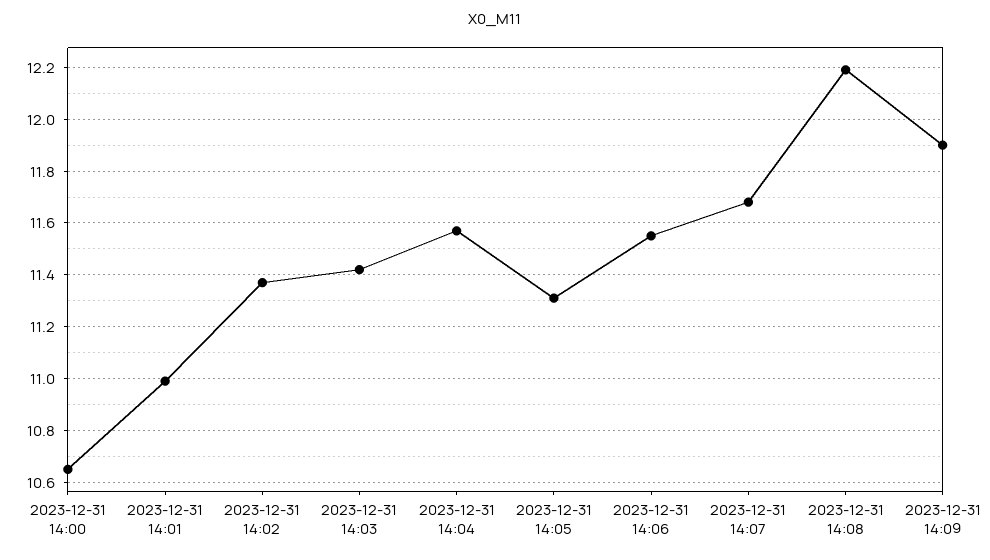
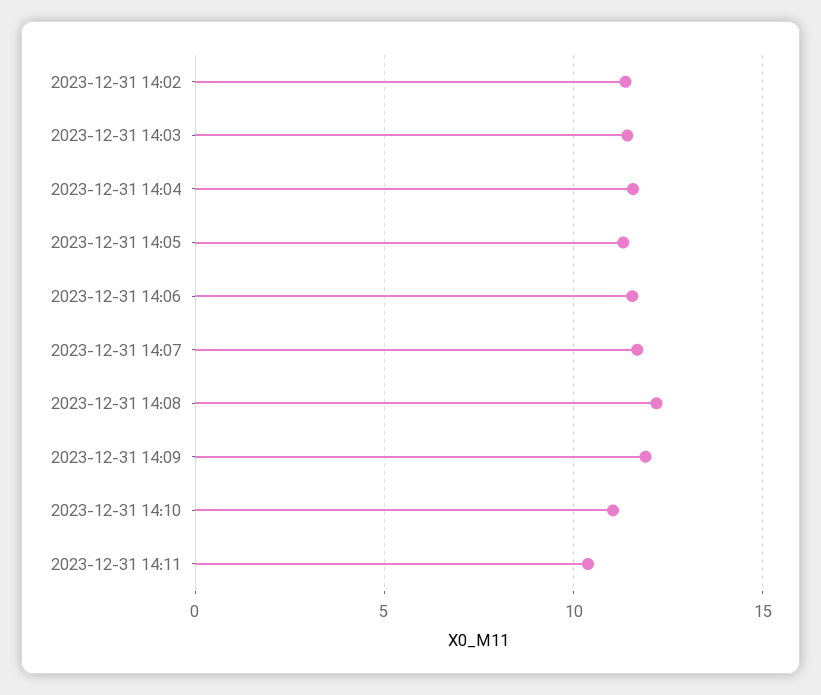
2023-12-31 14:00: 10.65 -> none
2023-12-31 14:01: 11 -> none
2023-12-31 14:10: none -> 11
2023-12-31 14:11: none -> 10.5

